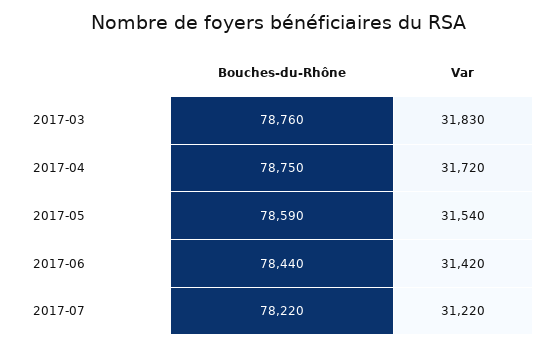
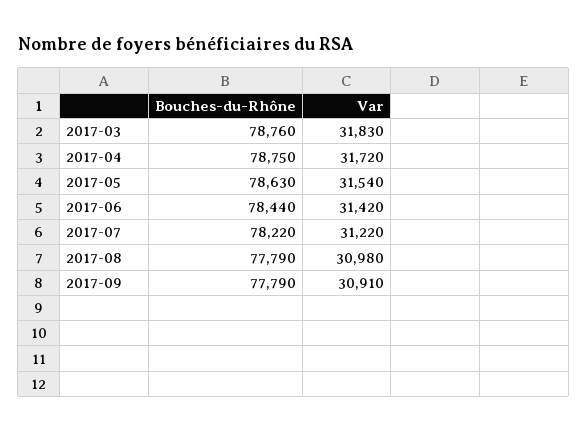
Bouches-du-Rhône, 2017-05: 78590 -> 78630
Bouches-du-Rhône, 2017-08: none -> 77790
Var, 2017-08: none -> 30980
Bouches-du-Rhône, 2017-09: none -> 77790
Var, 2017-09: none -> 30910

